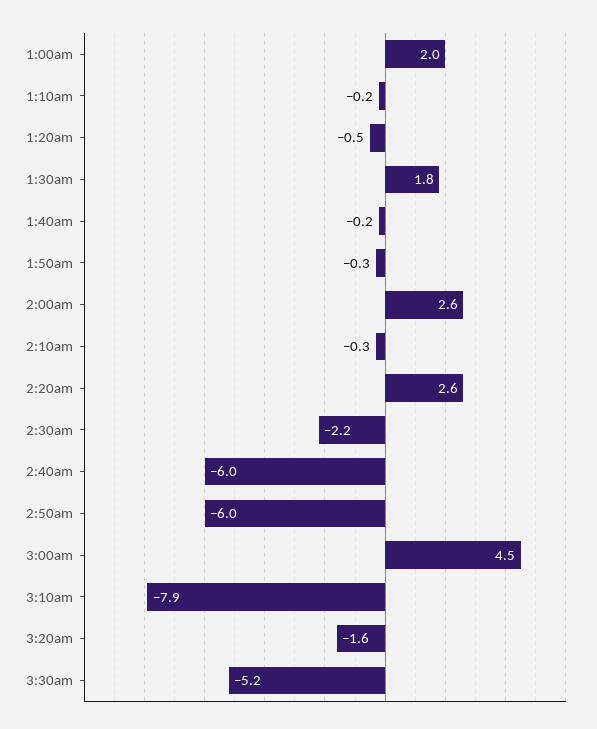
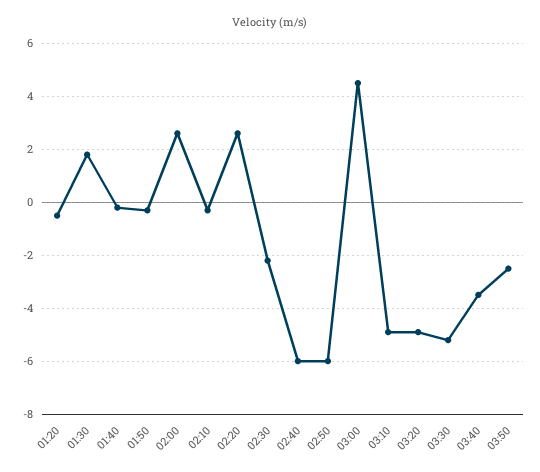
1:00am: 2 -> none
1:10am: -0.2 -> none
3:10am: -7.9 -> -5
3:20am: -1.6 -> -5
03:40: none -> -3.5
03:50: none -> -2.5

